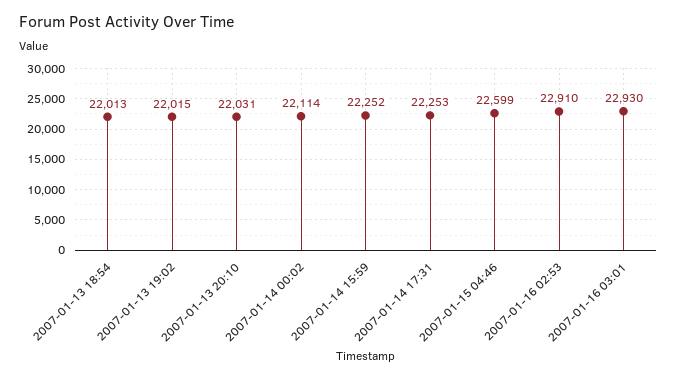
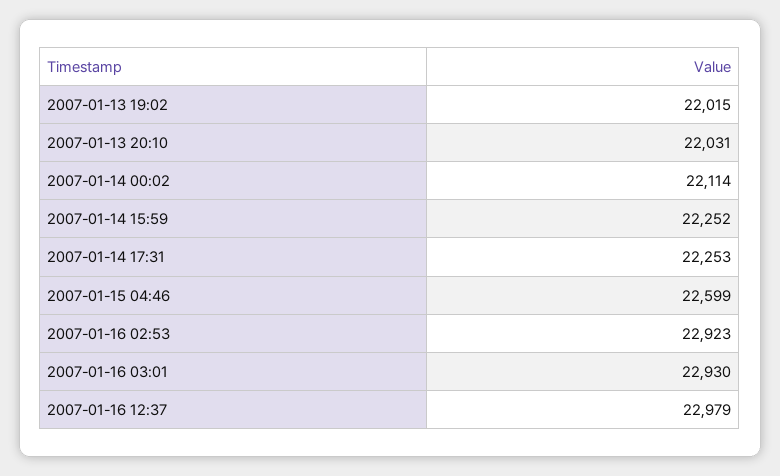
2007-01-13 18:54: 22013 -> none
2007-01-16 02:53: 22910 -> 22923
2007-01-16 12:37: none -> 22979

